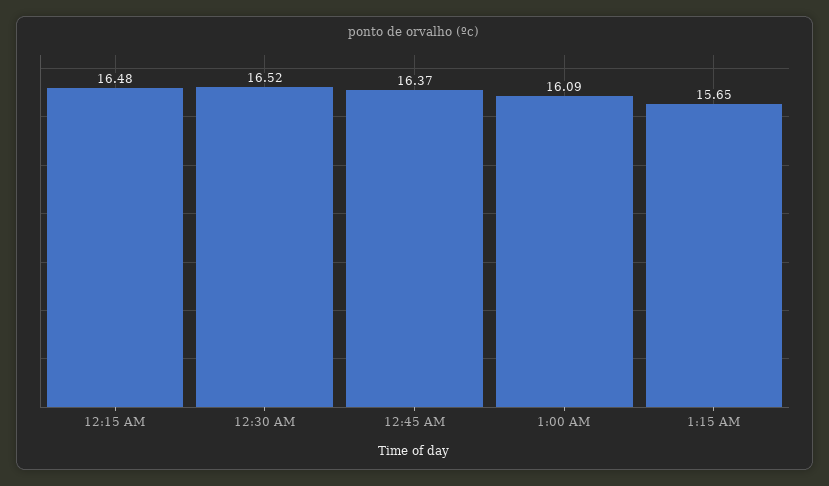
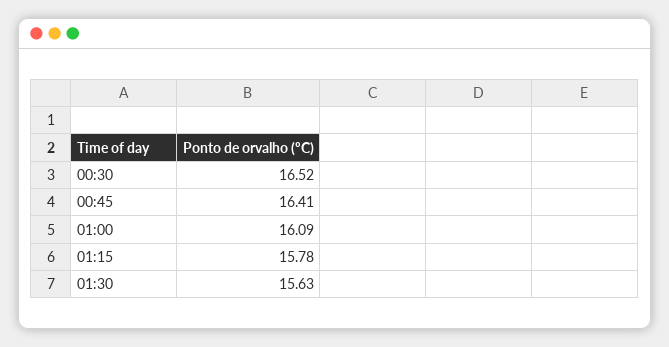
12:15 AM: 16.48 -> none
12:45 AM: 16.37 -> 16.41
1:15 AM: 15.65 -> 15.78
01:30: none -> 15.63

